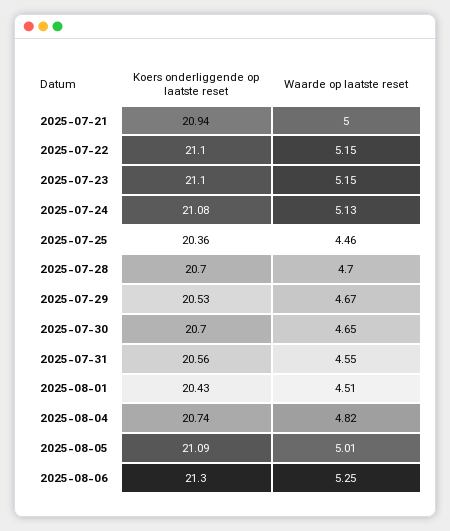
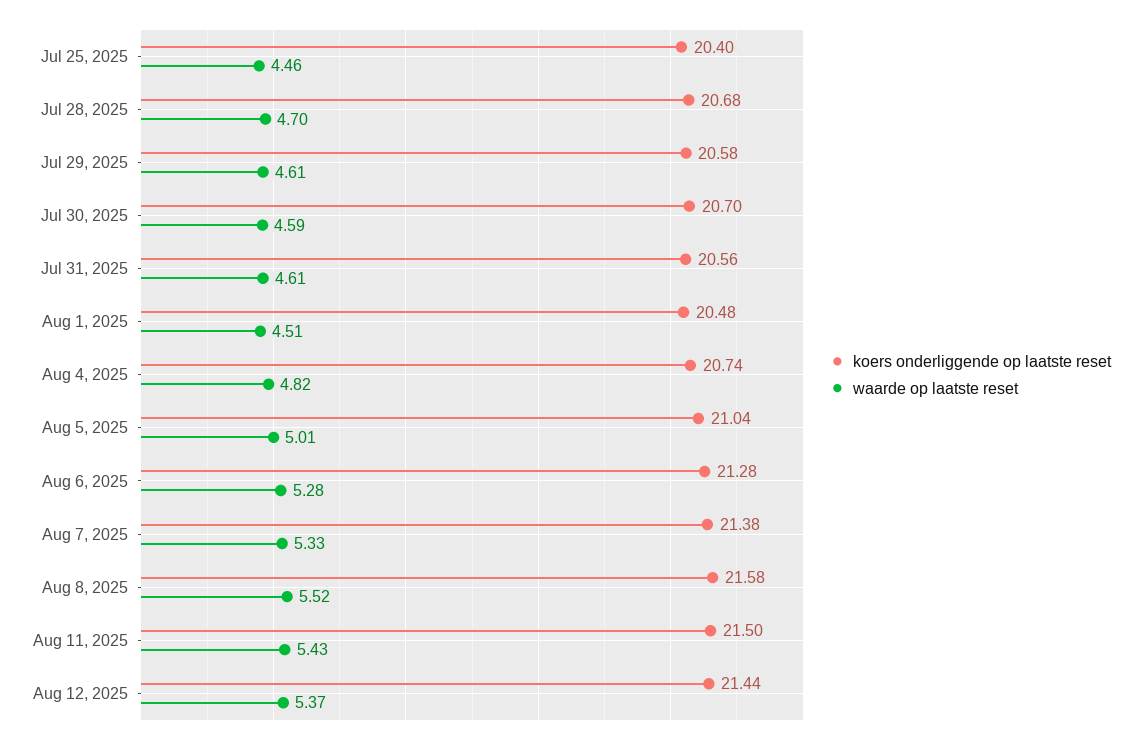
Koers onderliggende op laatste reset, 2025-07-21: 20.94 -> none
Waarde op laatste reset, 2025-07-21: 5 -> none
Koers onderliggende op laatste reset, 2025-07-22: 21.1 -> none
Waarde op laatste reset, 2025-07-22: 5.15 -> none
Koers onderliggende op laatste reset, 2025-07-23: 21.1 -> none
Waarde op laatste reset, 2025-07-23: 5.15 -> none
Koers onderliggende op laatste reset, 2025-07-24: 21.08 -> none
Waarde op laatste reset, 2025-07-24: 5.13 -> none
Koers onderliggende op laatste reset, 2025-07-25: 20.36 -> 20.4
Koers onderliggende op laatste reset, 2025-07-28: 20.7 -> 20.68
Koers onderliggende op laatste reset, 2025-07-29: 20.53 -> 20.58
Waarde op laatste reset, 2025-07-29: 4.67 -> 4.61
Waarde op laatste reset, 2025-07-30: 4.65 -> 4.59
Waarde op laatste reset, 2025-07-31: 4.55 -> 4.61
Koers onderliggende op laatste reset, 2025-08-01: 20.43 -> 20.48
Koers onderliggende op laatste reset, 2025-08-05: 21.09 -> 21.04
Koers onderliggende op laatste reset, 2025-08-06: 21.3 -> 21.28
Waarde op laatste reset, 2025-08-06: 5.25 -> 5.28
Koers onderliggende op laatste reset, Aug 7, 2025: none -> 21.38
Waarde op laatste reset, Aug 7, 2025: none -> 5.33
Koers onderliggende op laatste reset, Aug 8, 2025: none -> 21.58
Waarde op laatste reset, Aug 8, 2025: none -> 5.52
Koers onderliggende op laatste reset, Aug 11, 2025: none -> 21.5
Waarde op laatste reset, Aug 11, 2025: none -> 5.43
Koers onderliggende op laatste reset, Aug 12, 2025: none -> 21.44
Waarde op laatste reset, Aug 12, 2025: none -> 5.37

